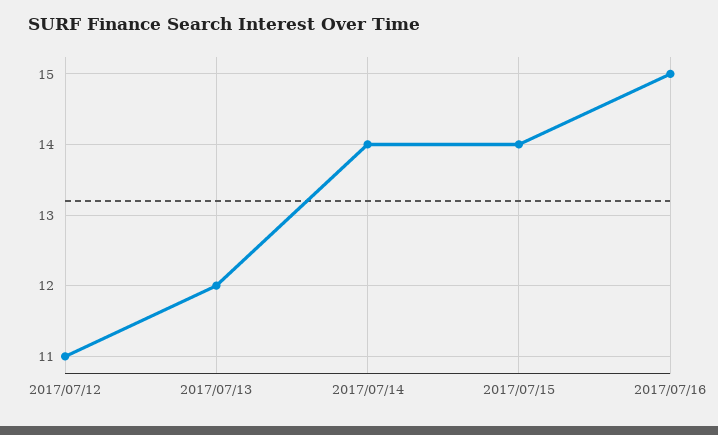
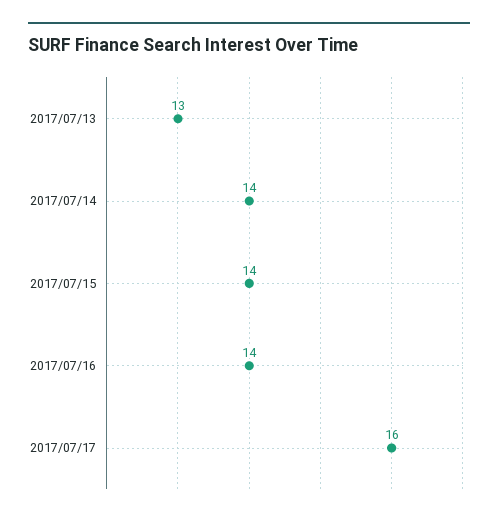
2017/07/12: 11 -> none
2017/07/13: 12 -> 13
2017/07/16: 15 -> 14
2017/07/17: none -> 16

